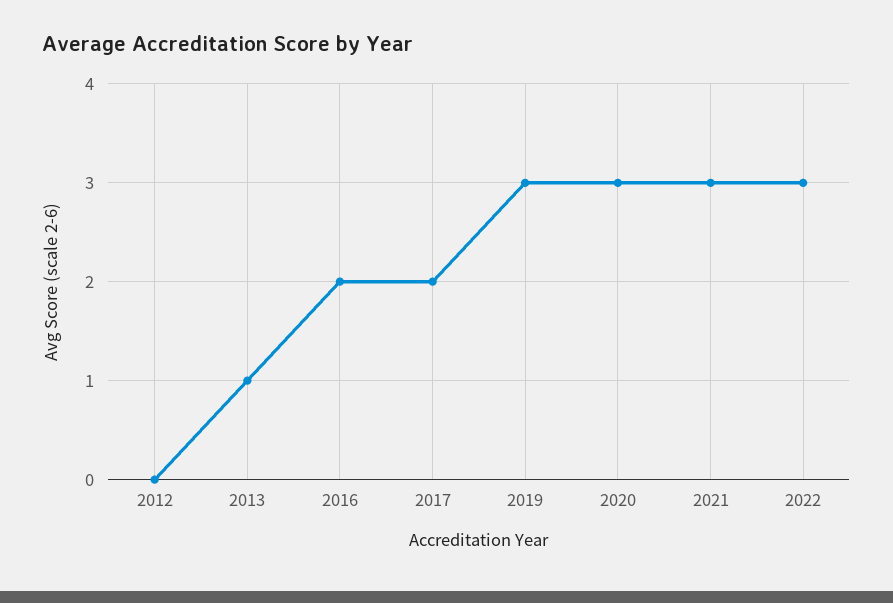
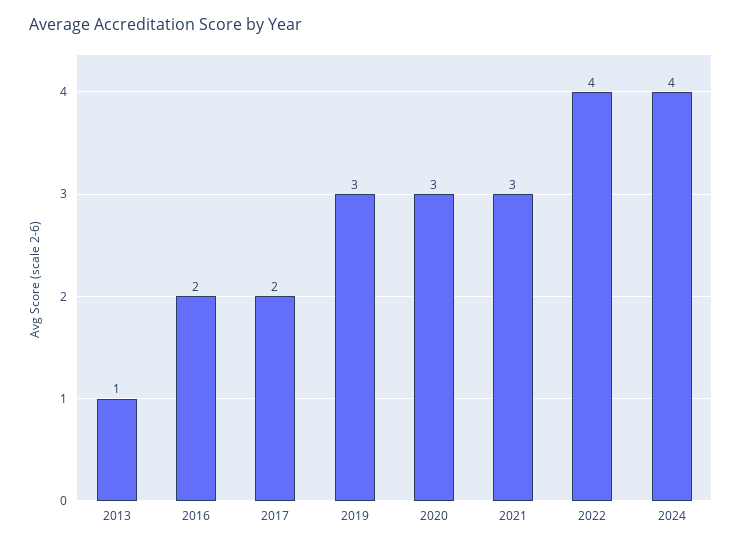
2012: 0 -> none
2022: 3 -> 4
2024: none -> 4

